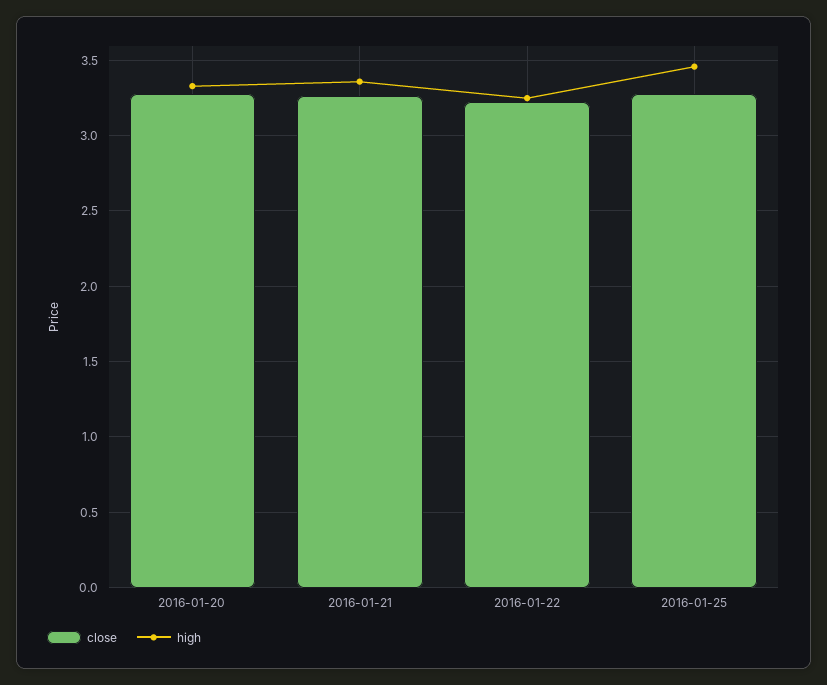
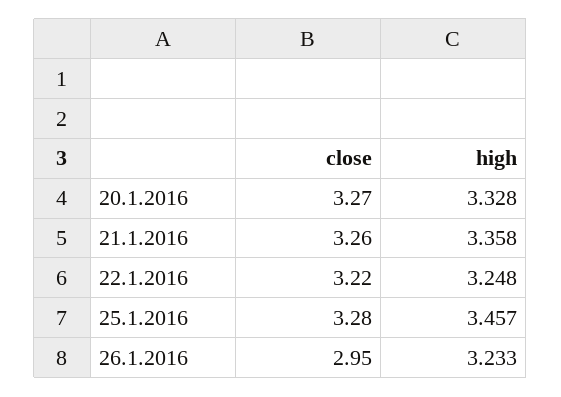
close, 26.1.2016: none -> 2.95
high, 26.1.2016: none -> 3.233

